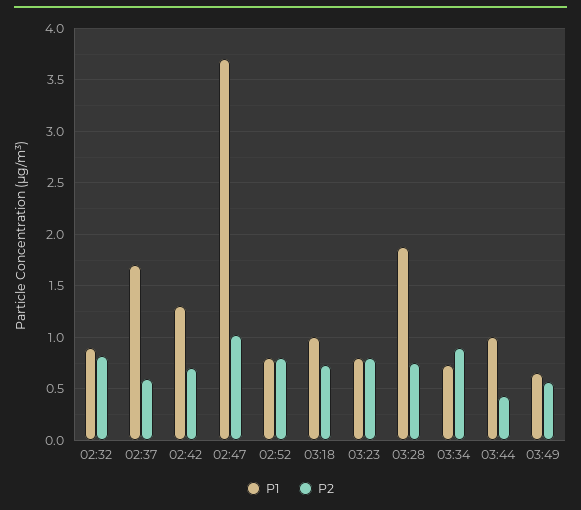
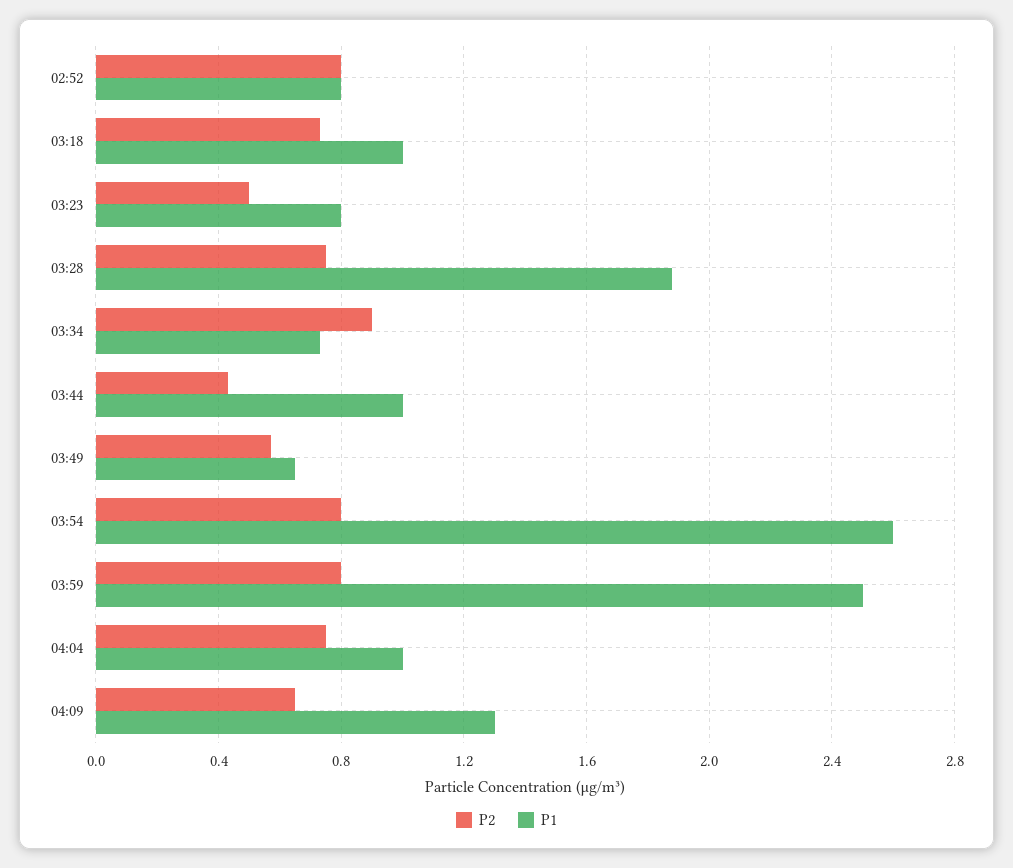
P1, 02:32: 0.9 -> none
P2, 02:32: 0.8 -> none
P1, 02:37: 1.7 -> none
P2, 02:37: 0.6 -> none
P1, 02:42: 1.3 -> none
P2, 02:42: 0.7 -> none
P1, 02:47: 3.7 -> none
P2, 02:47: 1 -> none
P2, 03:23: 0.8 -> 0.5
P2, 03:54: none -> 0.8
P1, 03:54: none -> 2.6
P2, 03:59: none -> 0.8
P1, 03:59: none -> 2.5
P2, 04:04: none -> 0.75
P1, 04:04: none -> 1
P2, 04:09: none -> 0.65
P1, 04:09: none -> 1.3

